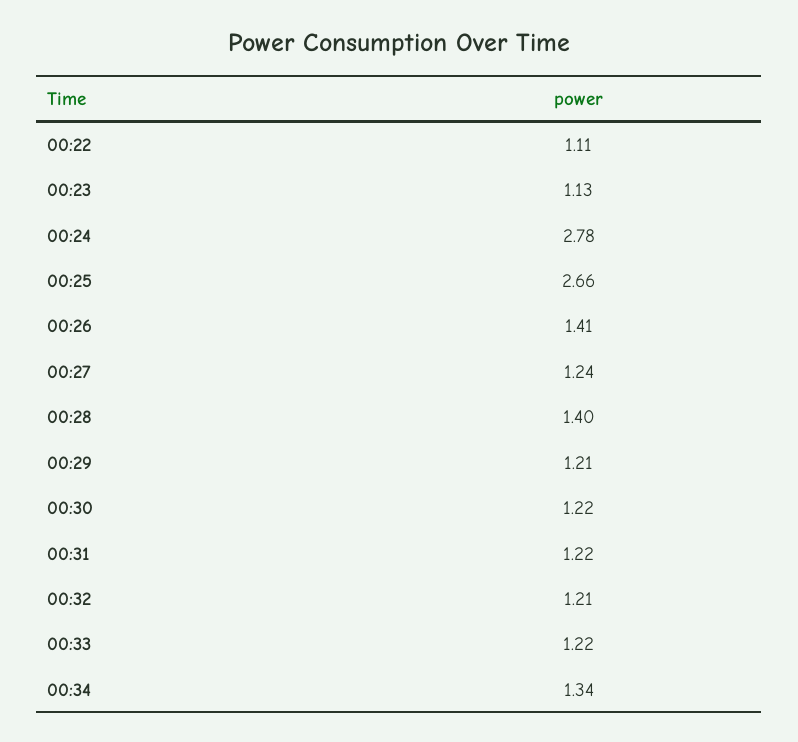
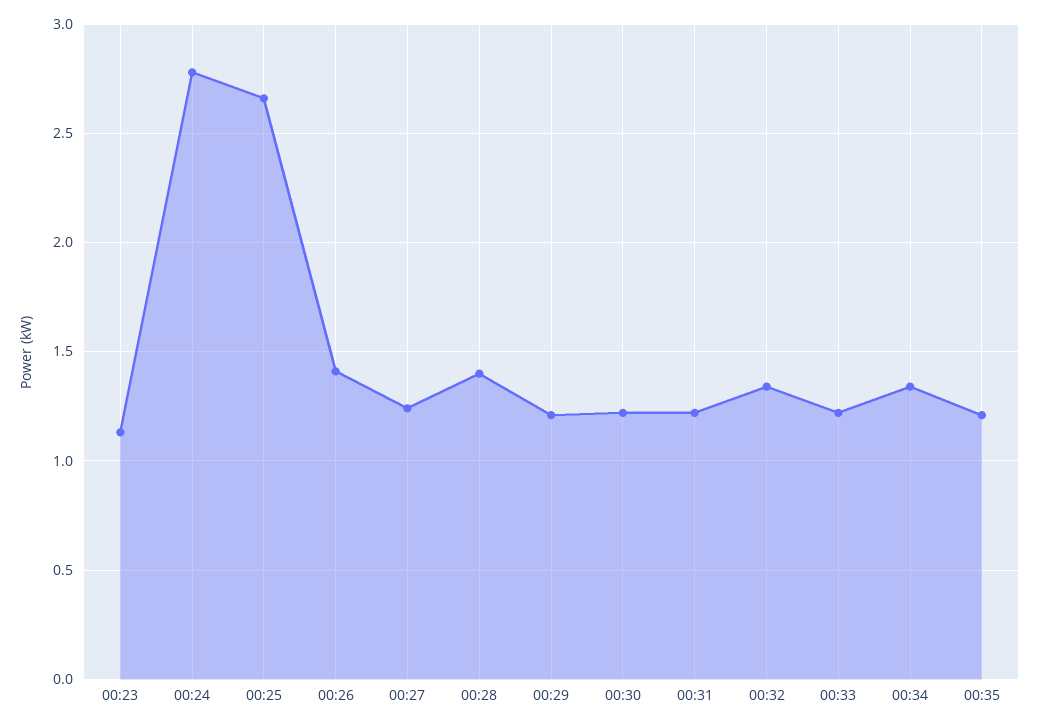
00:22: 1.11 -> none
00:32: 1.21 -> 1.35
00:35: none -> 1.2

